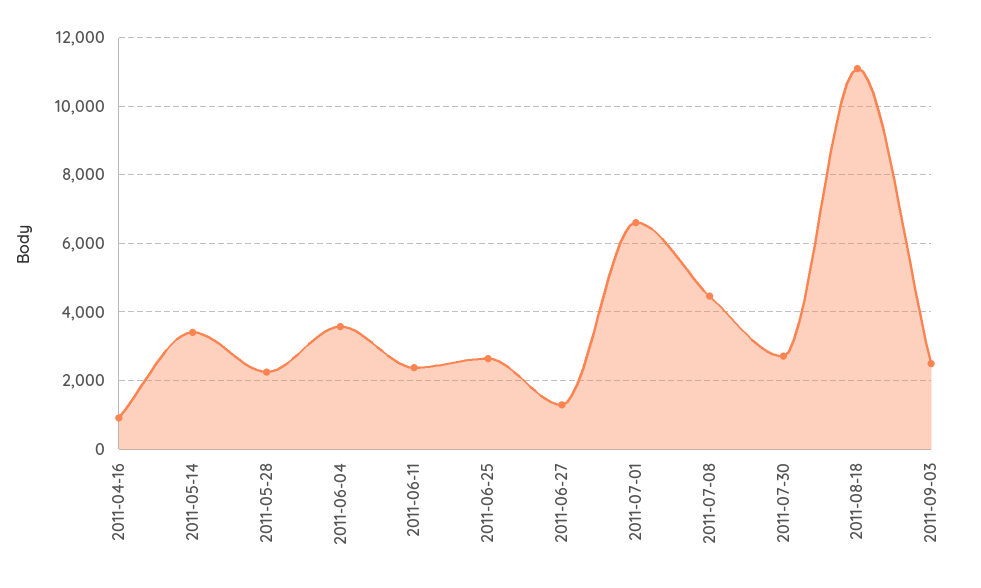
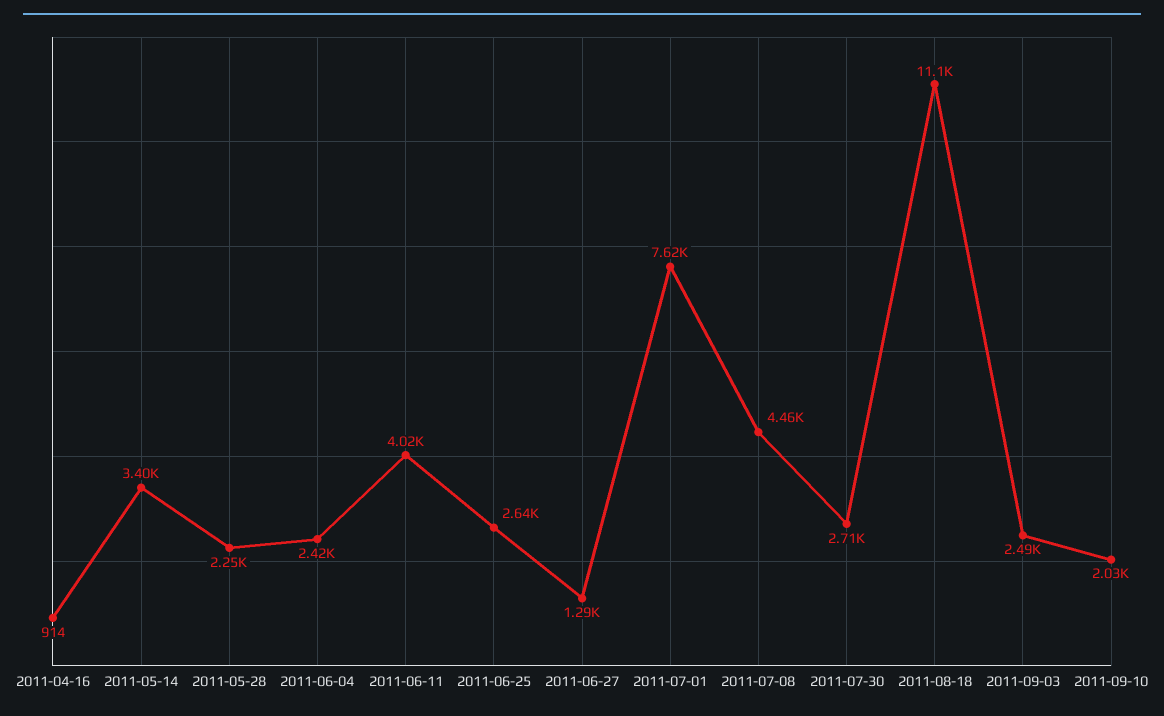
2011-06-04: 3600 -> 2420
2011-06-11: 2400 -> 4020
2011-07-01: 6600 -> 7620
2011-09-10: none -> 2030

